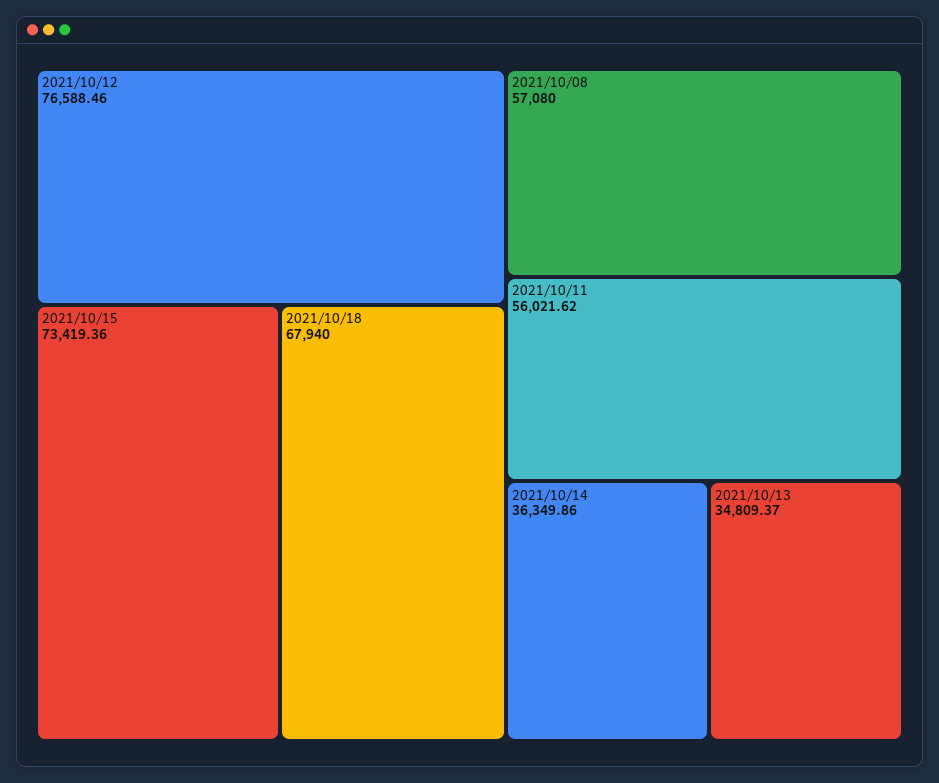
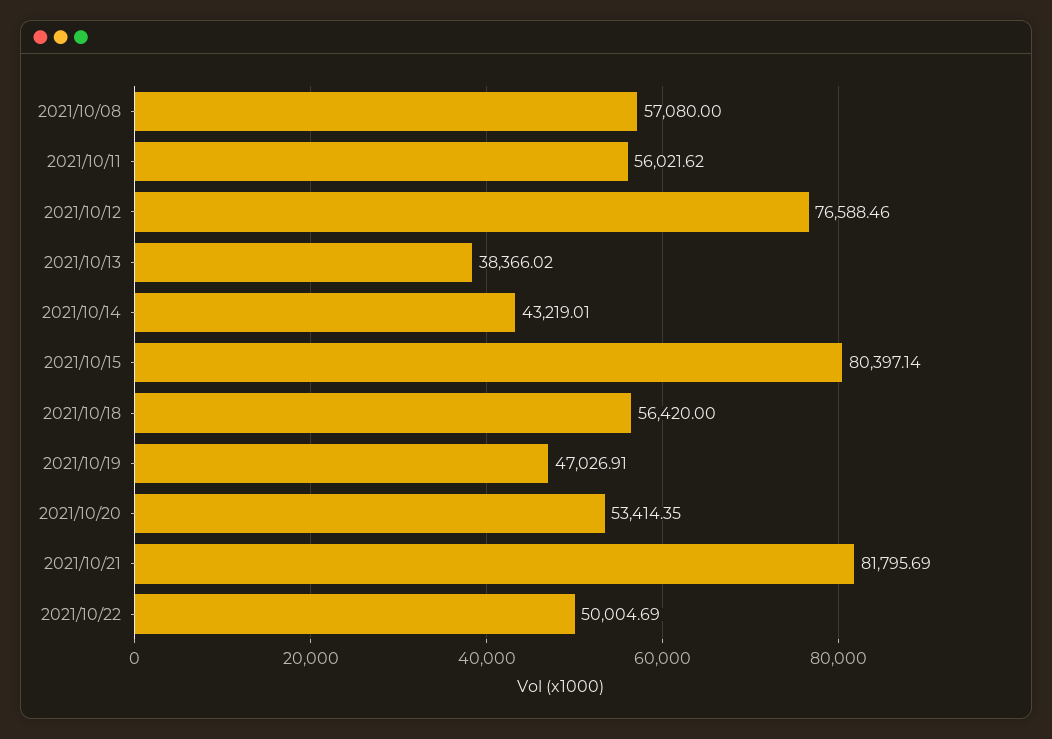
2021/10/15: 73419.36 -> 80397.14
2021/10/18: 67940 -> 56420
2021/10/14: 36349.86 -> 43219.01
2021/10/13: 34809.37 -> 38366.02
2021/10/19: none -> 47026.91
2021/10/20: none -> 53414.35
2021/10/21: none -> 81795.69
2021/10/22: none -> 50004.69

